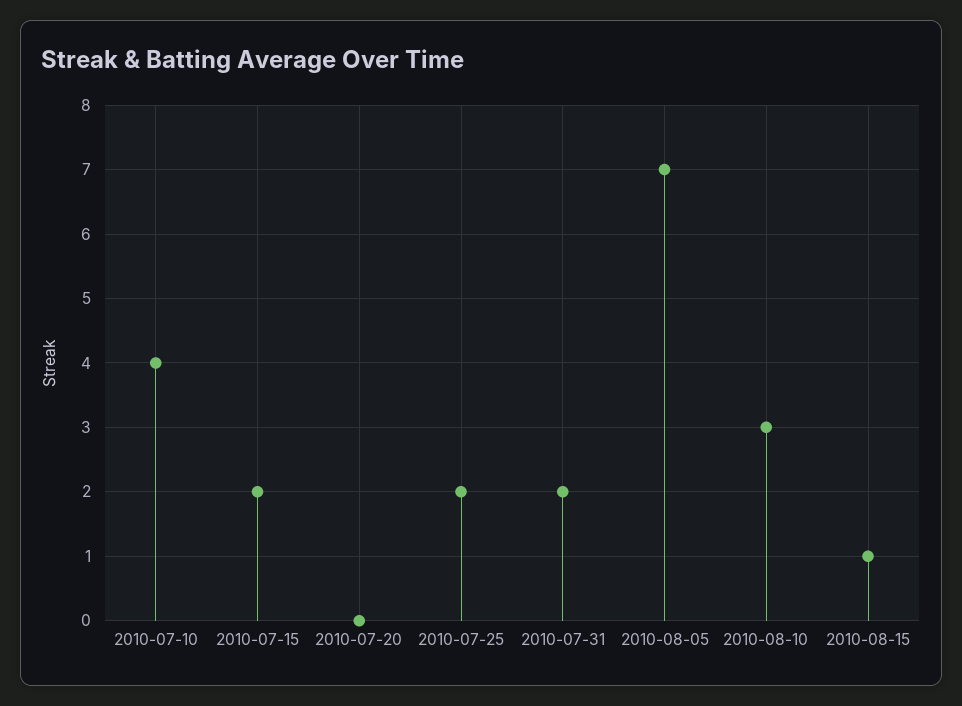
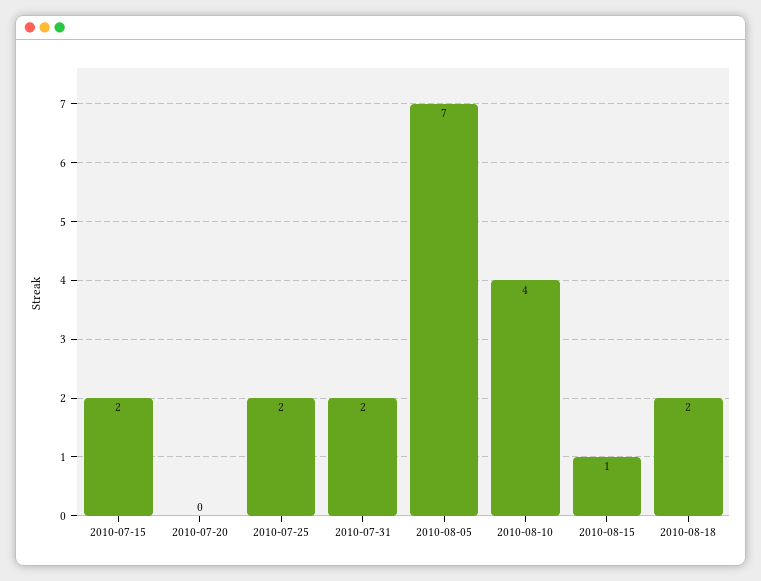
2010-07-10: 4 -> none
2010-08-10: 3 -> 4
2010-08-18: none -> 2

